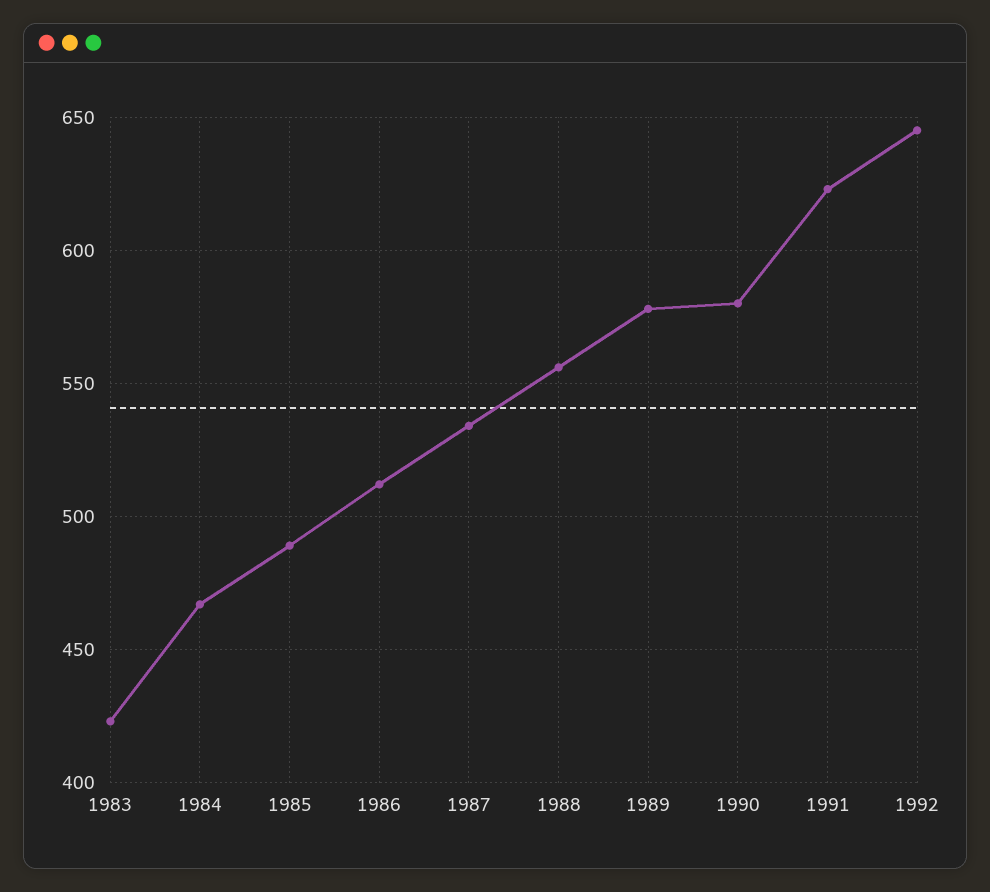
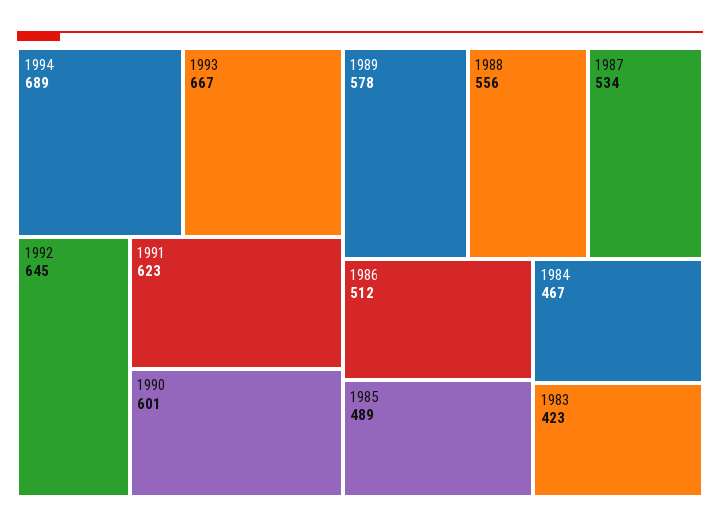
1990: 580 -> 601
1994: none -> 689
1993: none -> 667

